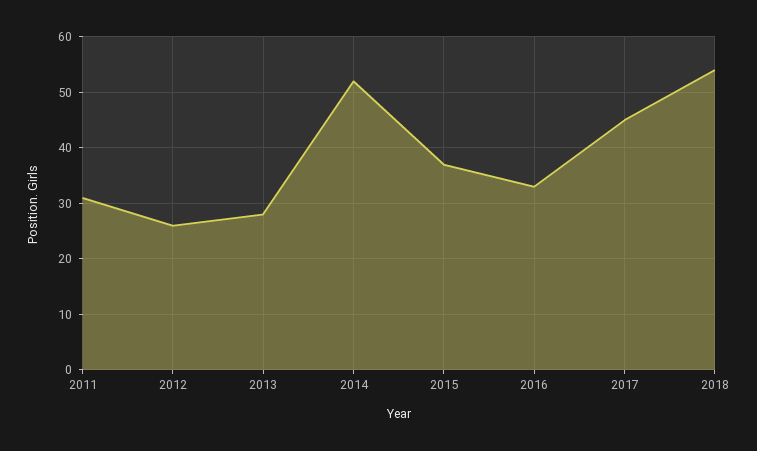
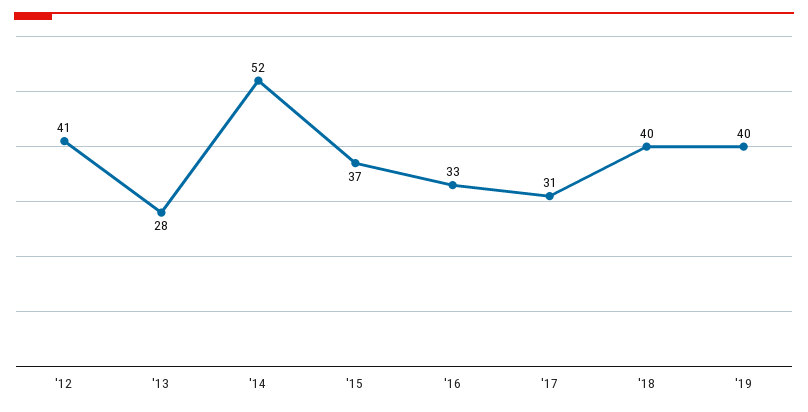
2011: 30 -> none
2012: 25 -> 41
2017: 45 -> 31
2018: 55 -> 40
'19: none -> 40

